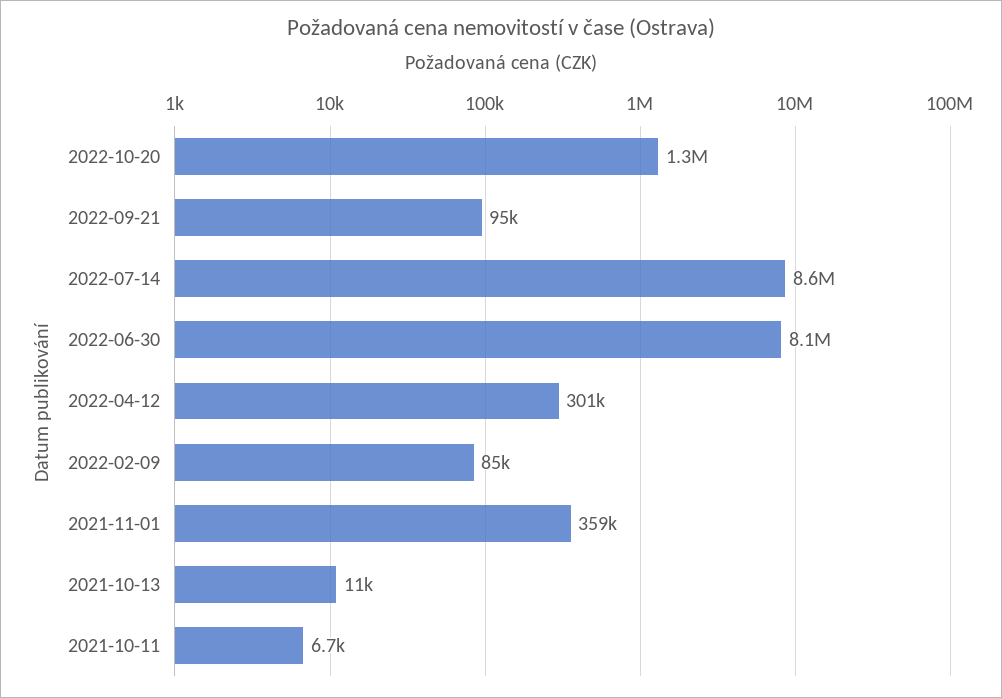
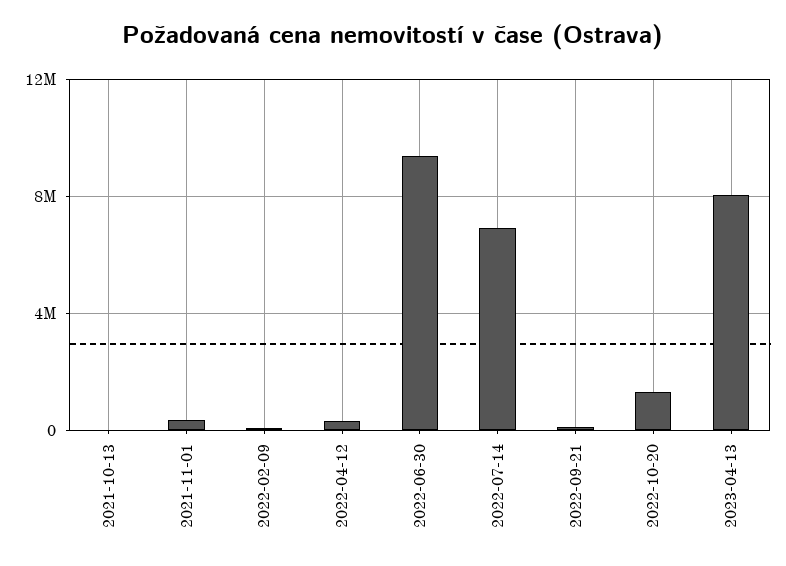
2022-07-14: 8600000 -> 7000000
2022-06-30: 8100000 -> 9500000
2021-10-11: 6700 -> none
2023-04-13: none -> 8000000

